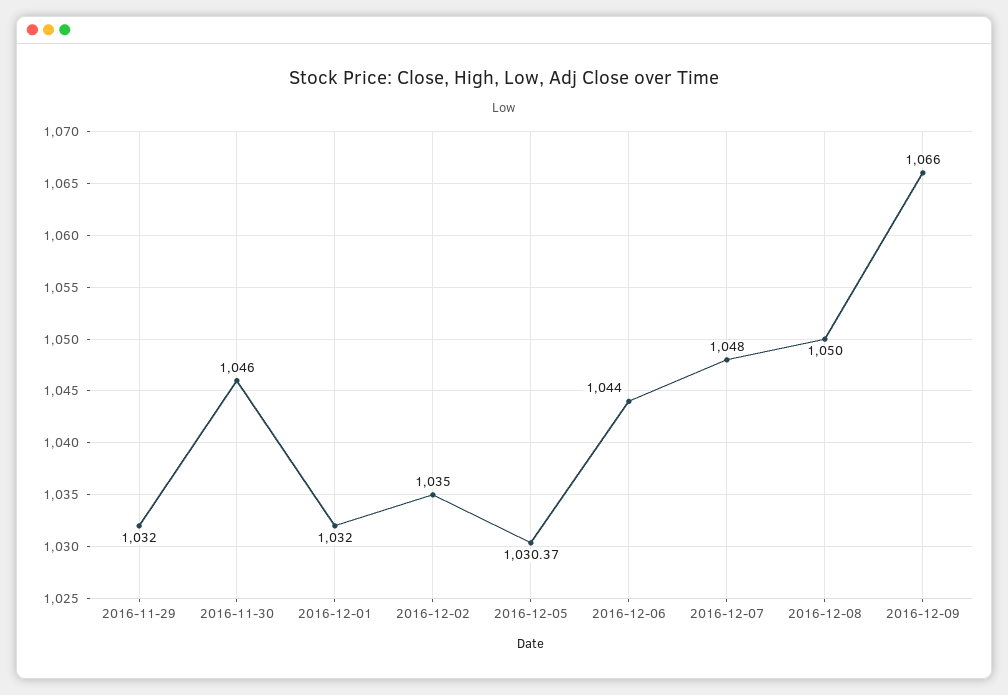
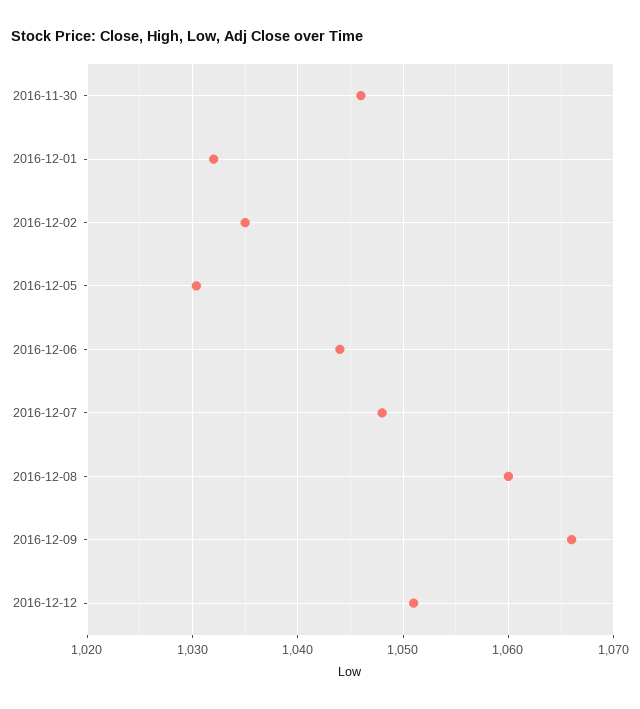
2016-11-29: 1032 -> none
2016-12-08: 1050 -> 1060
2016-12-12: none -> 1051

